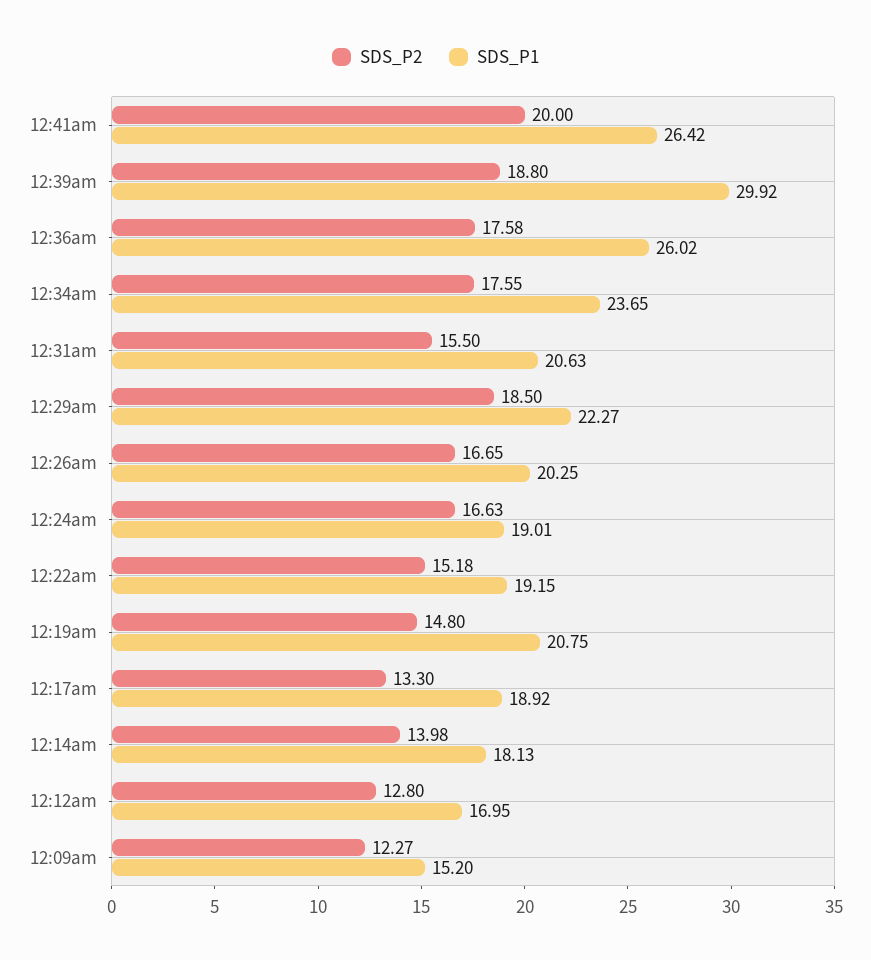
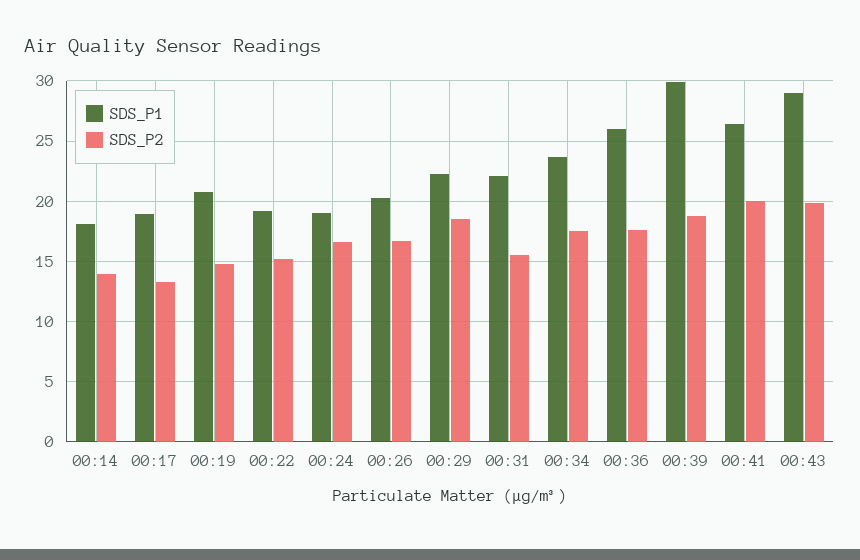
SDS_P1, 12:31am: 20.63 -> 22
SDS_P2, 12:12am: 12.8 -> none
SDS_P1, 12:12am: 16.95 -> none
SDS_P2, 12:09am: 12.27 -> none
SDS_P1, 12:09am: 15.2 -> none
SDS_P1, 00:43: none -> 29
SDS_P2, 00:43: none -> 20

